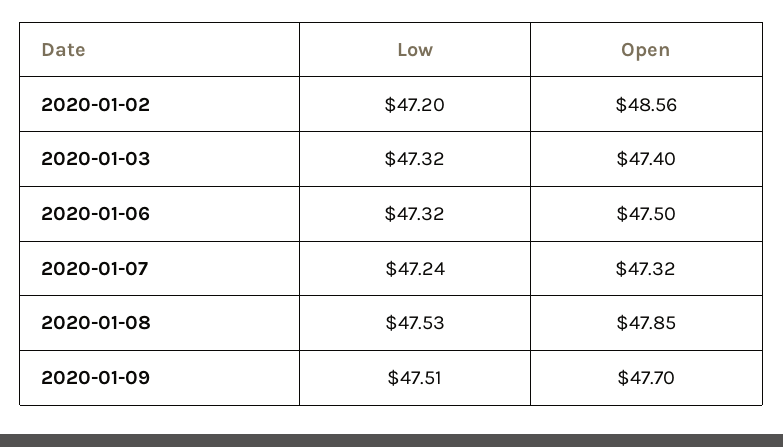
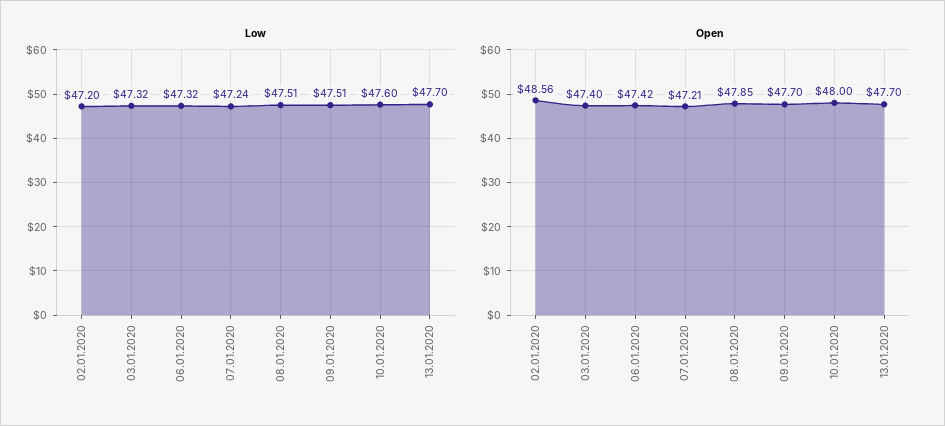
Open, 2020-01-06: 47.5 -> 47.42
Open, 2020-01-07: 47.32 -> 47.21
Low, 2020-01-08: 47.53 -> 47.51
Low, 10.01.2020: none -> 47.6
Low, 13.01.2020: none -> 47.7
Open, 10.01.2020: none -> 48
Open, 13.01.2020: none -> 47.7

